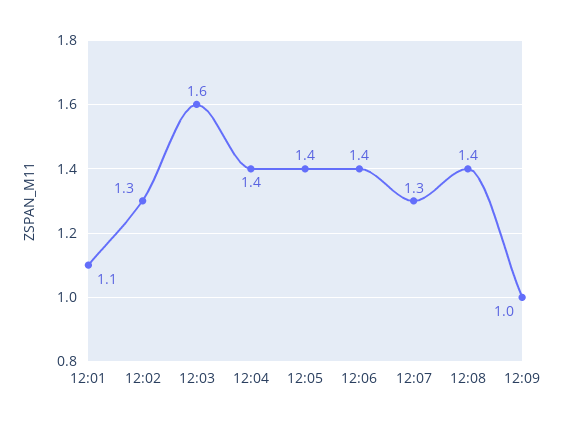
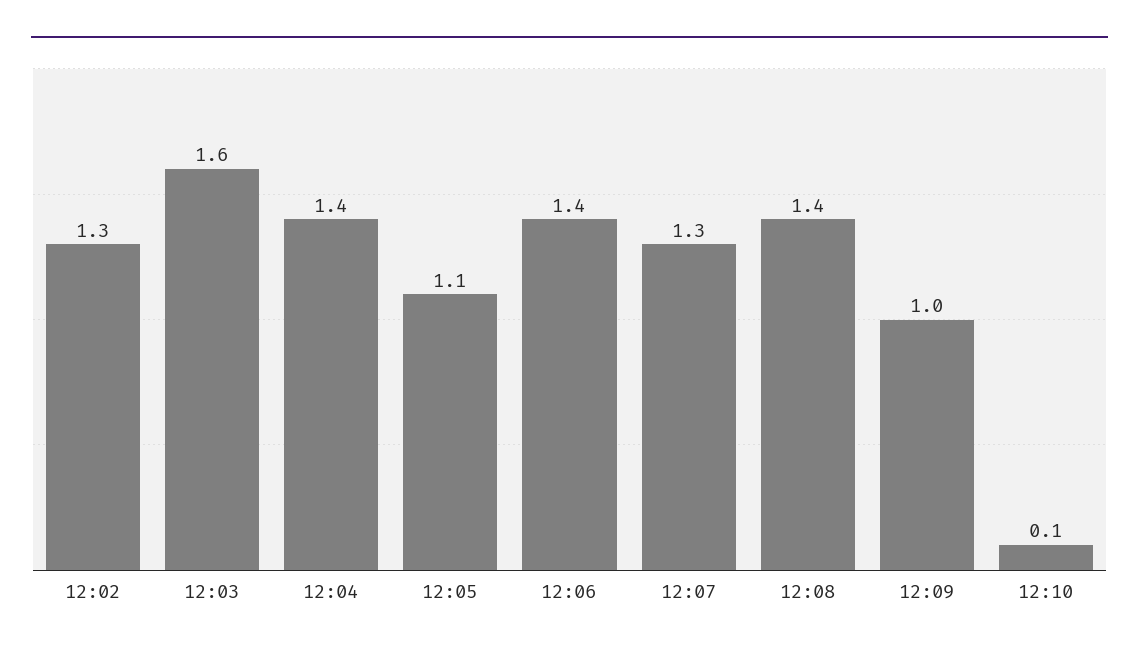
12:01: 1.1 -> none
12:05: 1.4 -> 1.1
12:10: none -> 0.1

